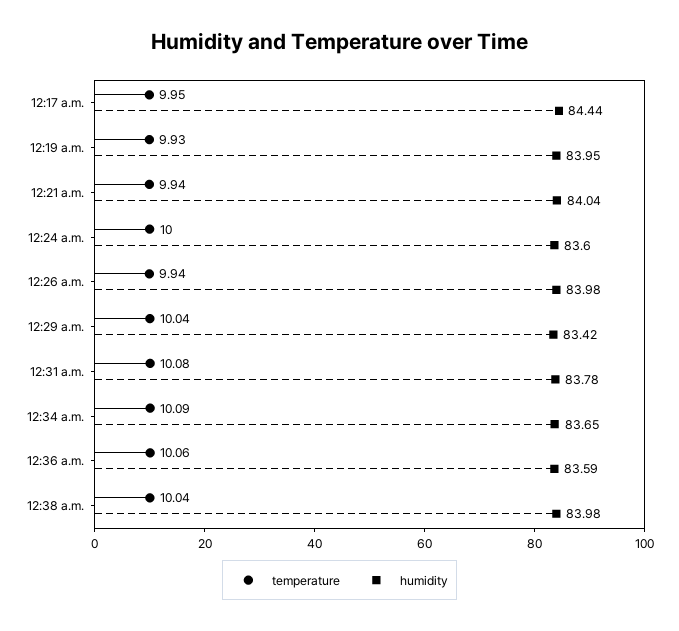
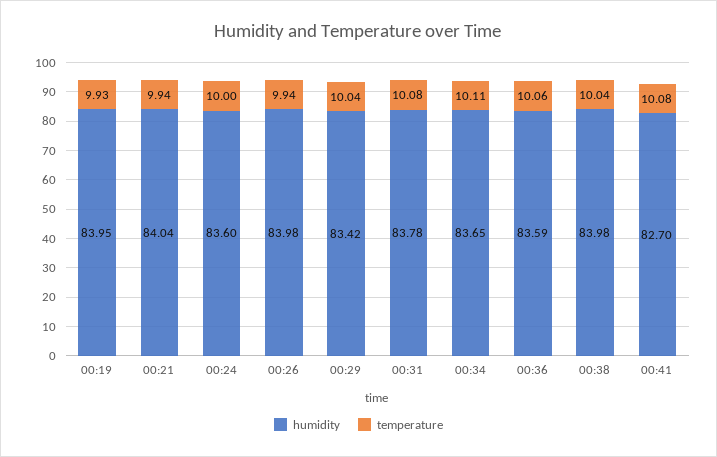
temperature, 12:17 a.m.: 9.95 -> none
humidity, 12:17 a.m.: 84.44 -> none
temperature, 12:34 a.m.: 10.09 -> 10.11
humidity, 00:41: none -> 82.7
temperature, 00:41: none -> 10.08

